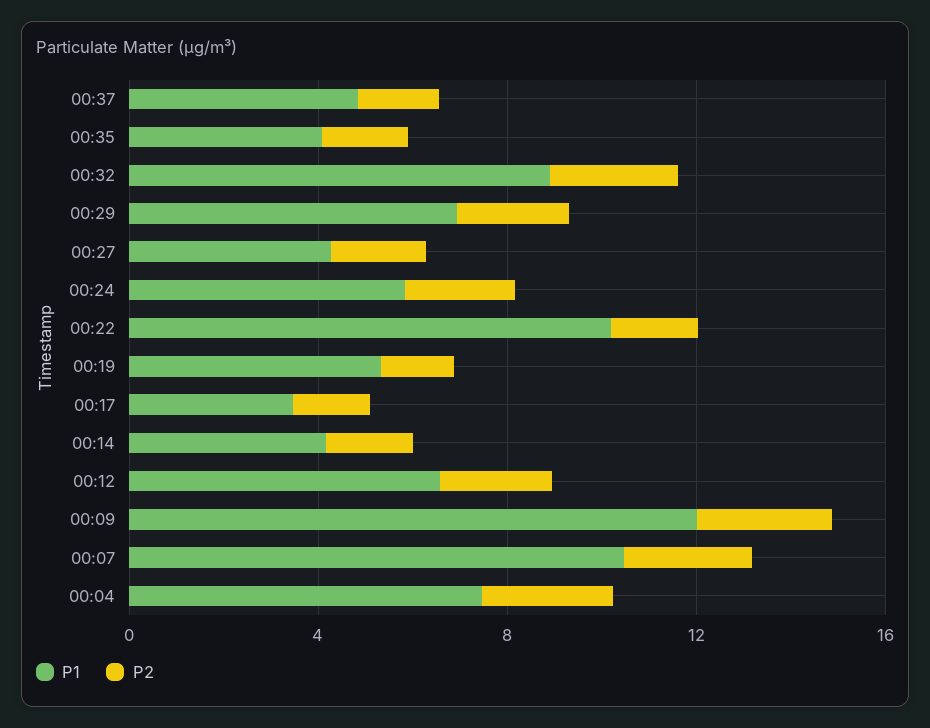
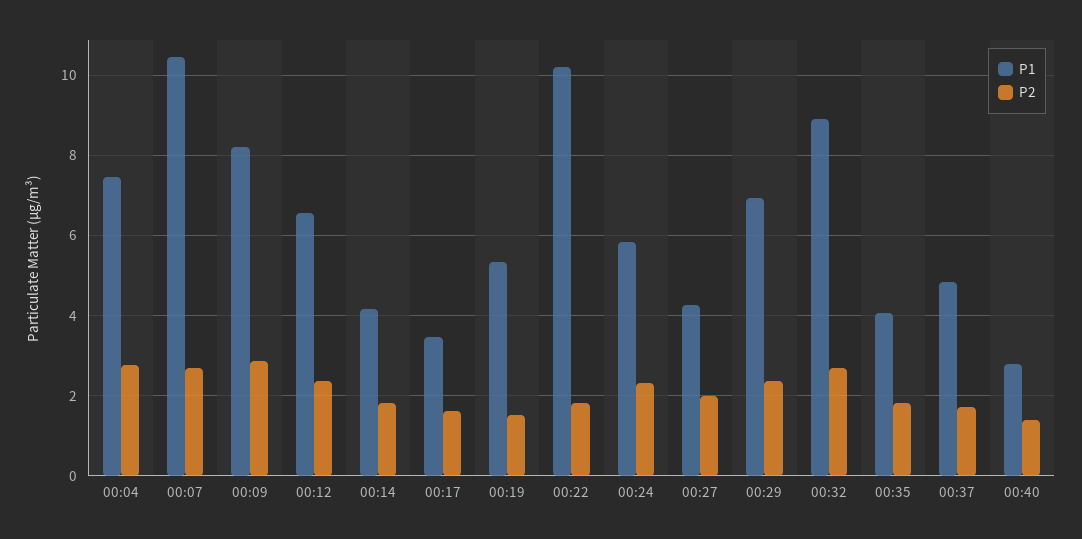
P1, 00:09: 12 -> 8.2
P1, 00:40: none -> 2.8
P2, 00:40: none -> 1.4

